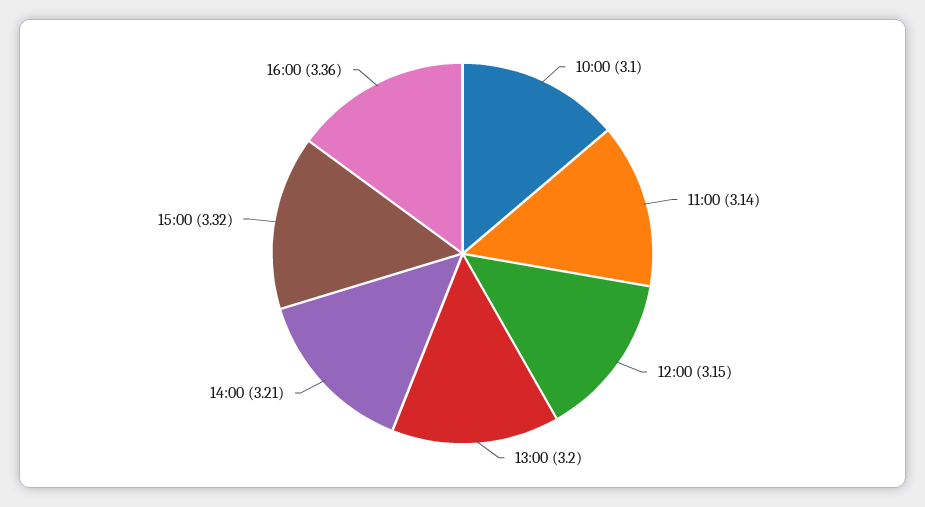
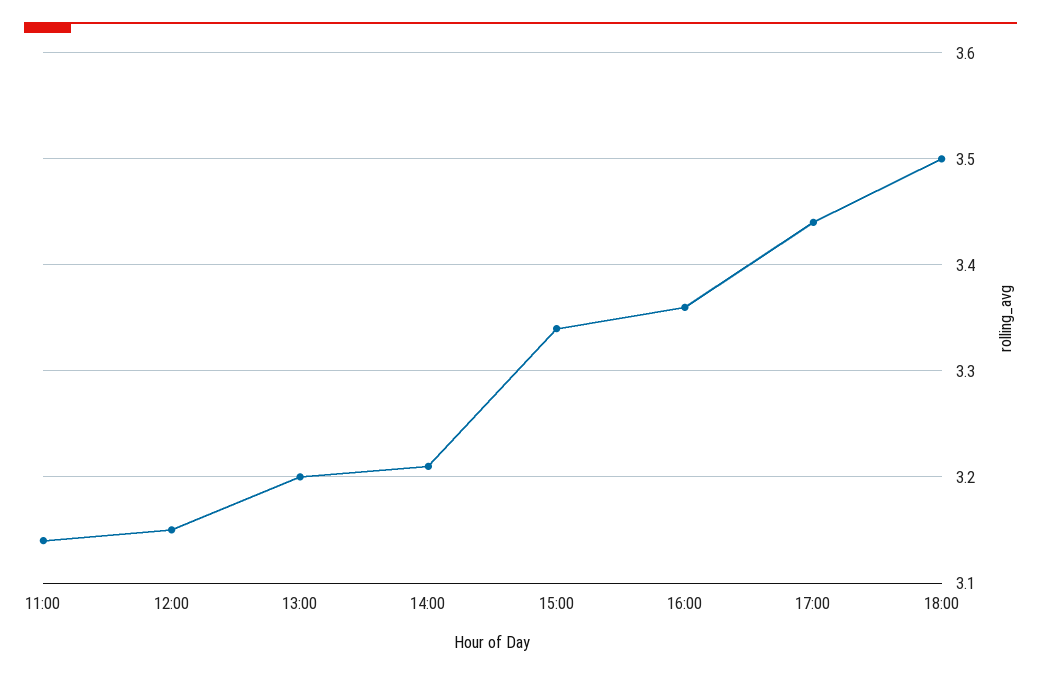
10:00: 3.1 -> none
15:00: 3.32 -> 3.34
17:00: none -> 3.44
18:00: none -> 3.5

